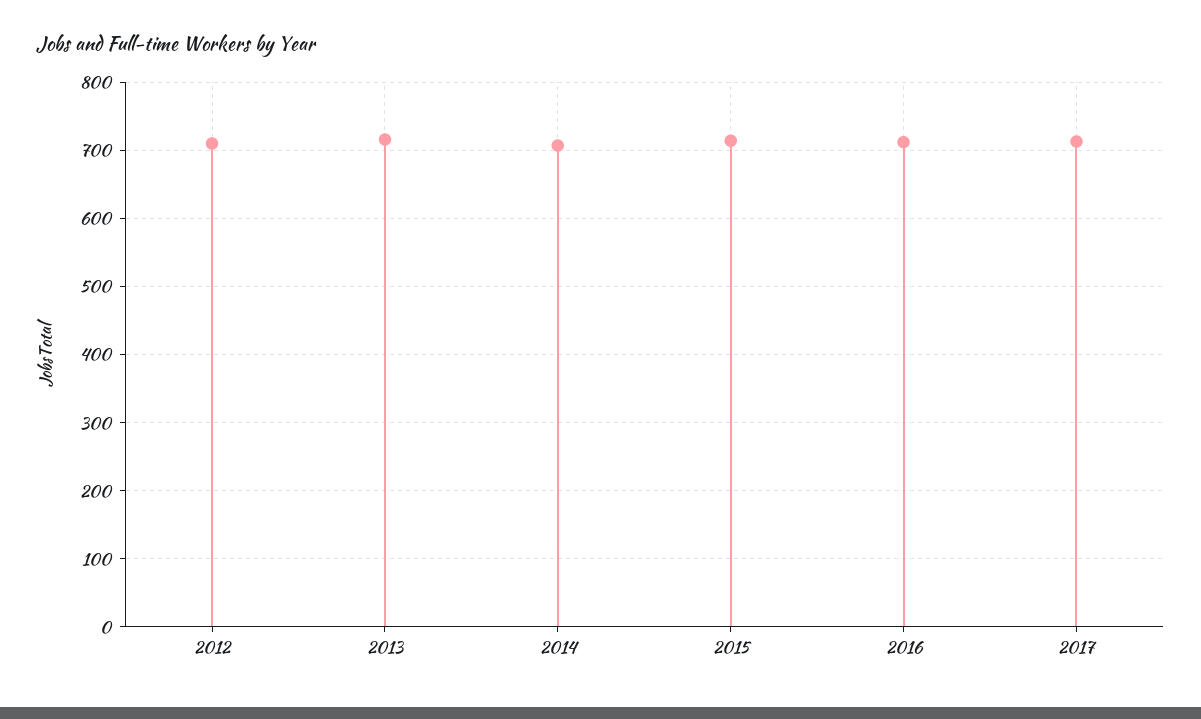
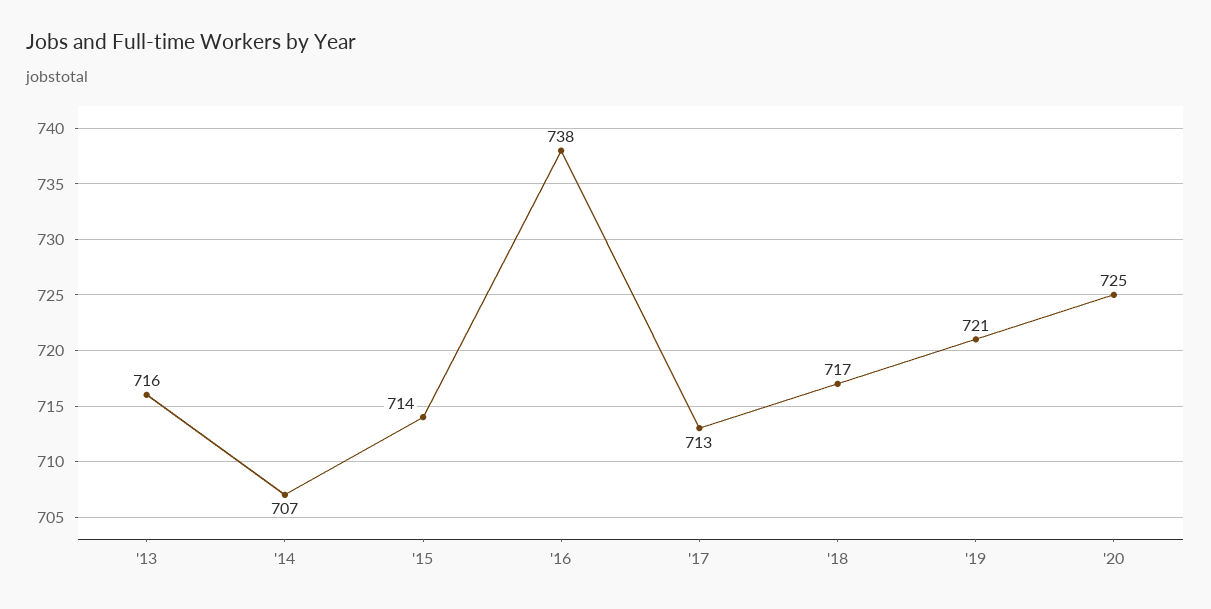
2012: 710 -> none
2016: 710 -> 738
'18: none -> 717
'19: none -> 721
'20: none -> 725

